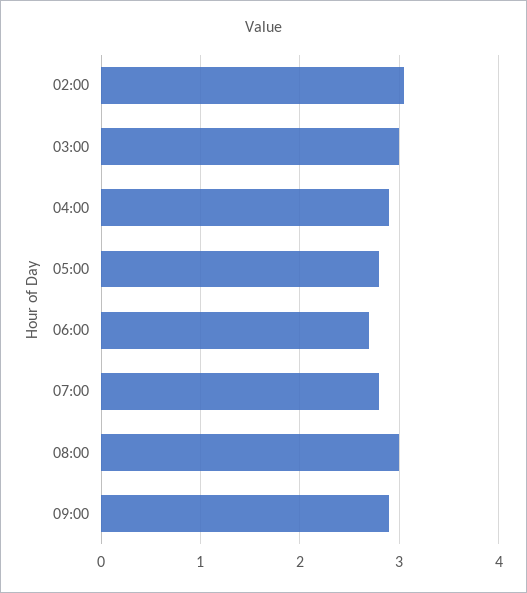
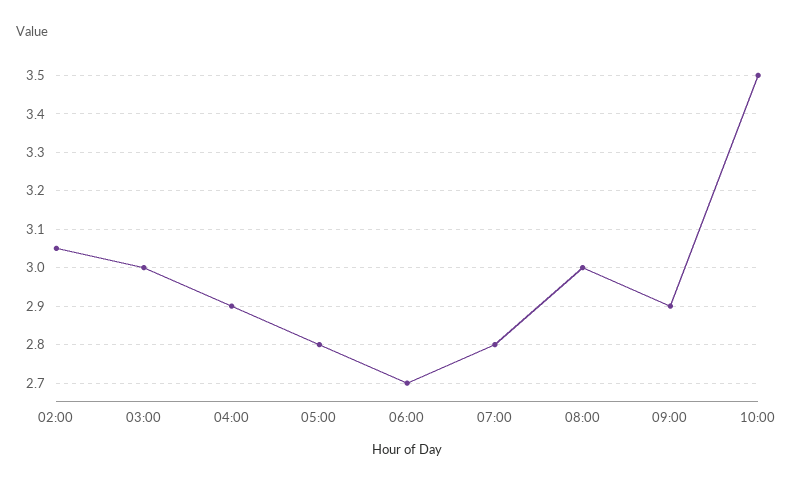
10:00: none -> 3.5

